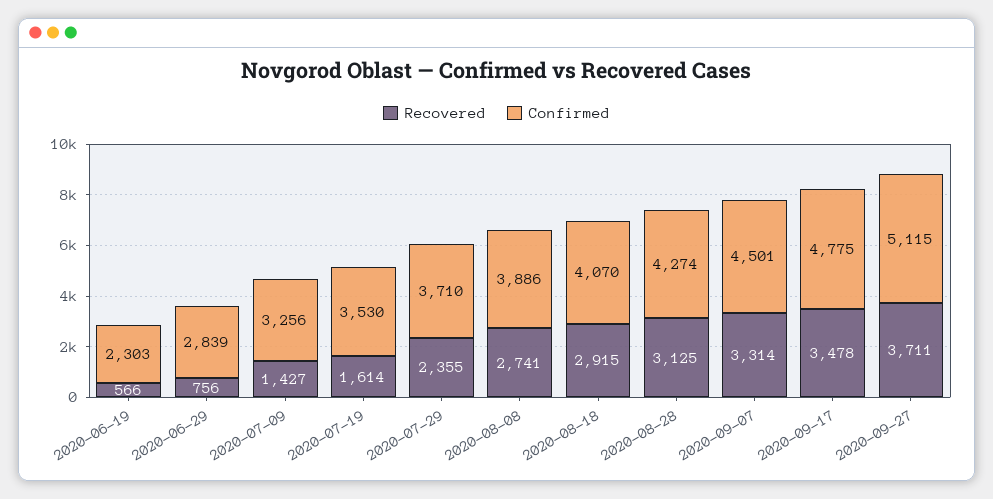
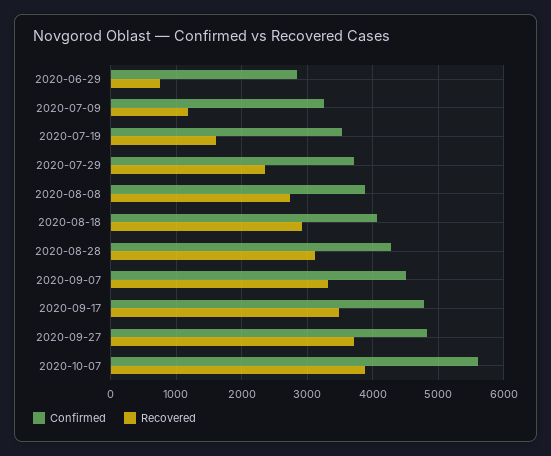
Recovered, 2020-06-19: 566 -> none
Confirmed, 2020-06-19: 2303 -> none
Recovered, 2020-07-09: 1427 -> 1200
Confirmed, 2020-09-27: 5115 -> 4800
Confirmed, 2020-10-07: none -> 5600
Recovered, 2020-10-07: none -> 3900

